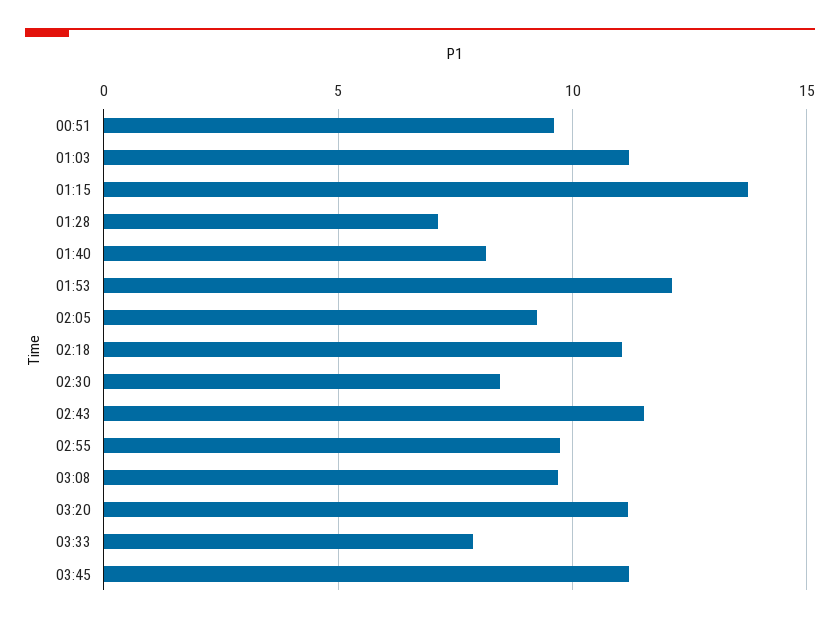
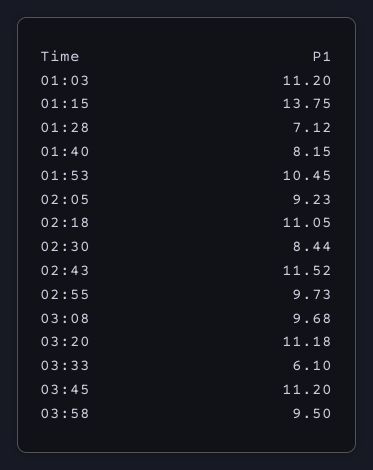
00:51: 9.5 -> none
01:53: 12 -> 10.45
03:33: 8 -> 6.1
03:58: none -> 9.5

